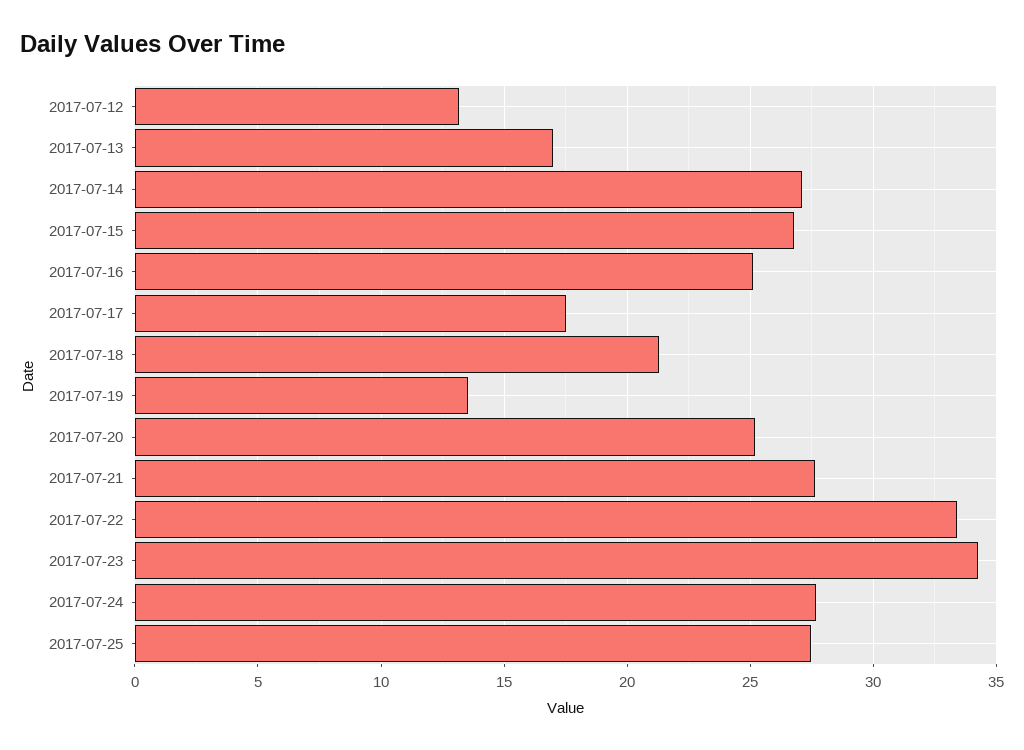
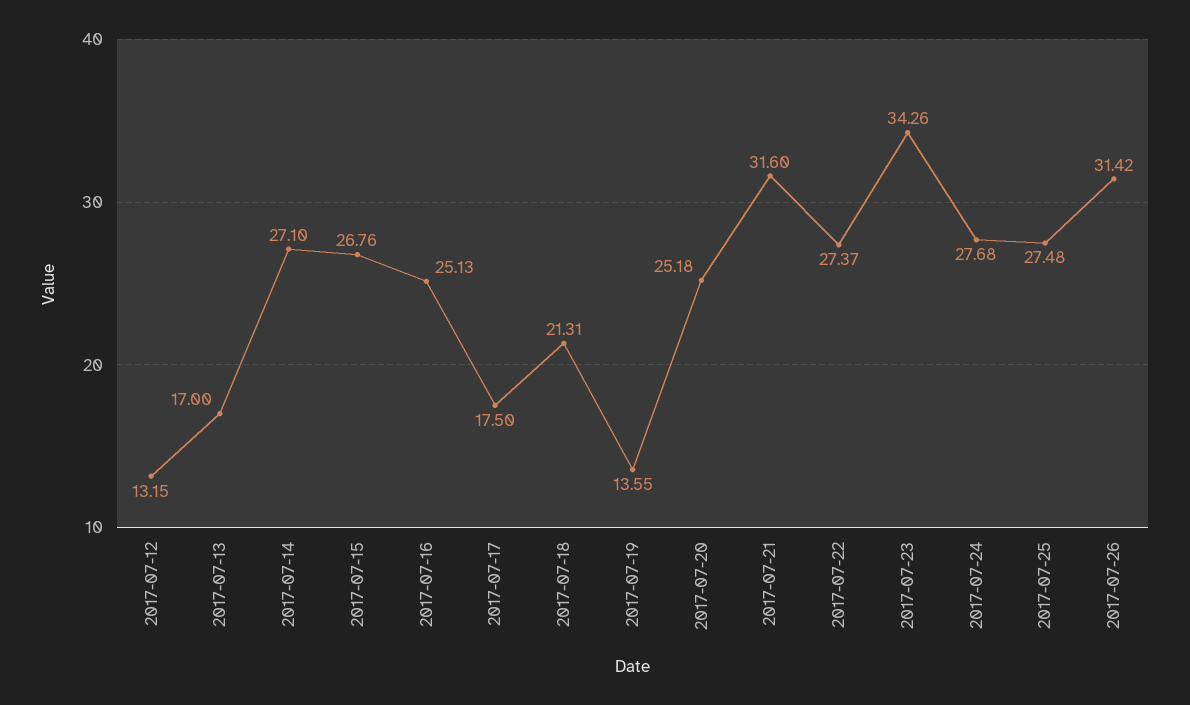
2017-07-21: 27.5 -> 31.6
2017-07-22: 33.5 -> 27.37
2017-07-26: none -> 31.42

